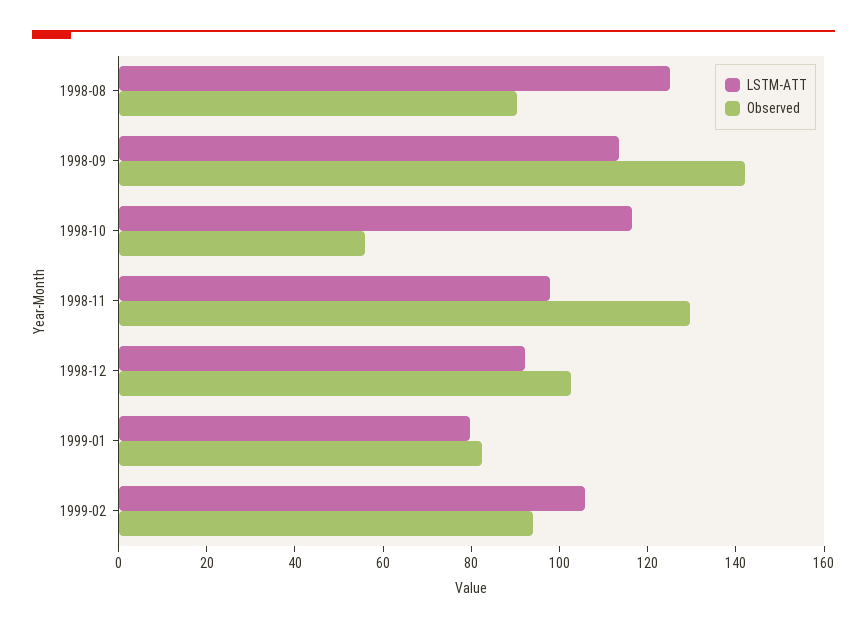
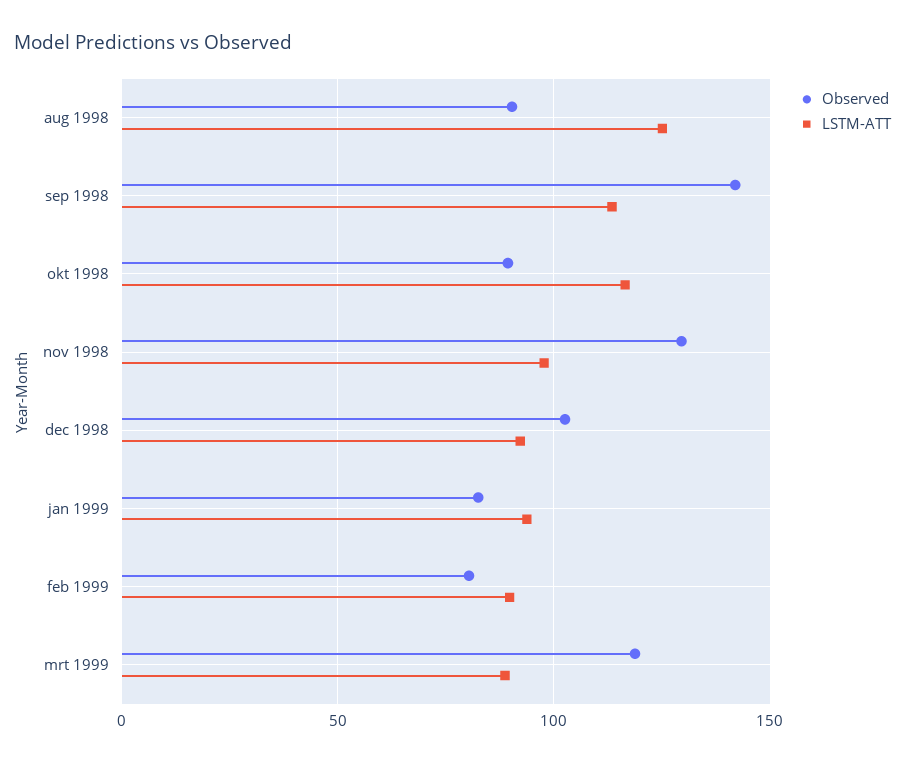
Observed, 1998-10: 55 -> 90
LSTM-ATT, 1999-01: 80 -> 95
LSTM-ATT, 1999-02: 105 -> 90
Observed, 1999-02: 95 -> 80
Observed, mrt 1999: none -> 120
LSTM-ATT, mrt 1999: none -> 90

